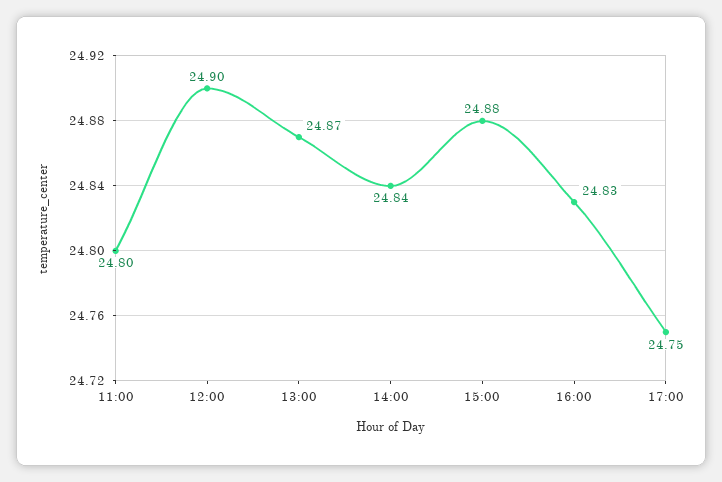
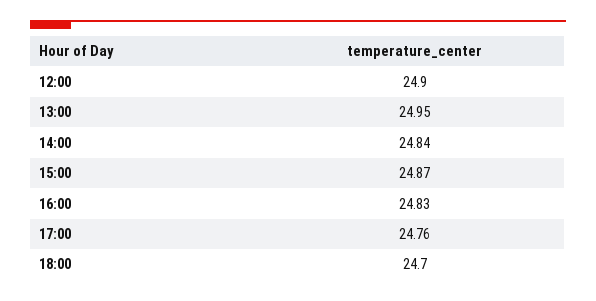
11:00: 24.8 -> none
13:00: 24.87 -> 24.95
15:00: 24.88 -> 24.87
17:00: 24.75 -> 24.76
18:00: none -> 24.7

